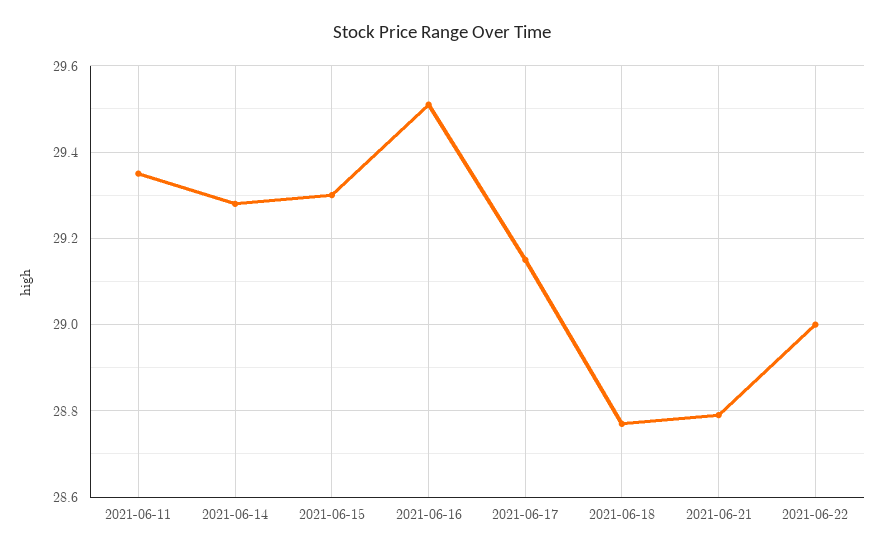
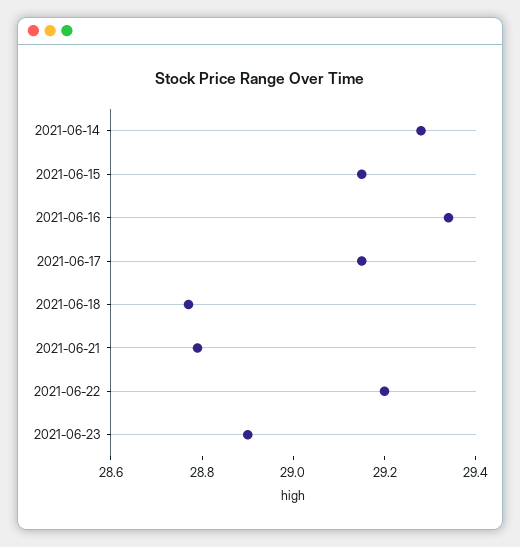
2021-06-11: 29.35 -> none
2021-06-15: 29.3 -> 29.15
2021-06-16: 29.5 -> 29.35
2021-06-22: 29 -> 29.2
2021-06-23: none -> 28.9

